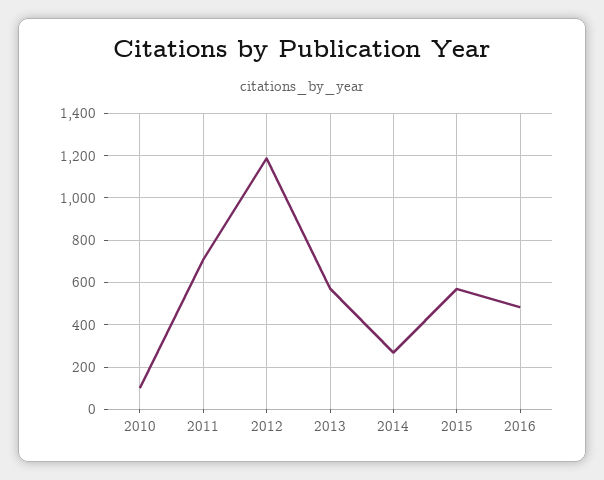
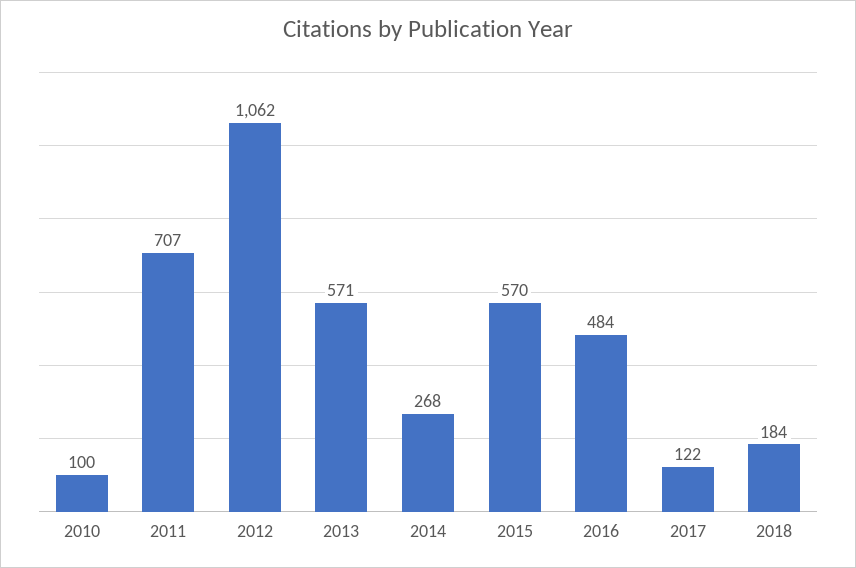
2012: 1200 -> 1062
2017: none -> 122
2018: none -> 184

